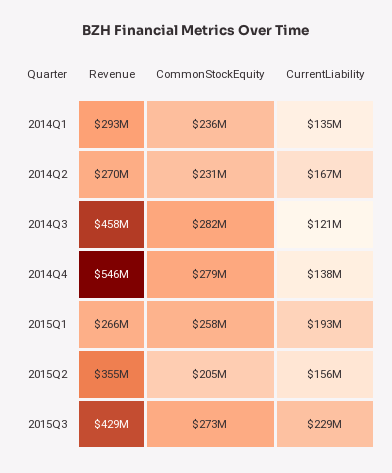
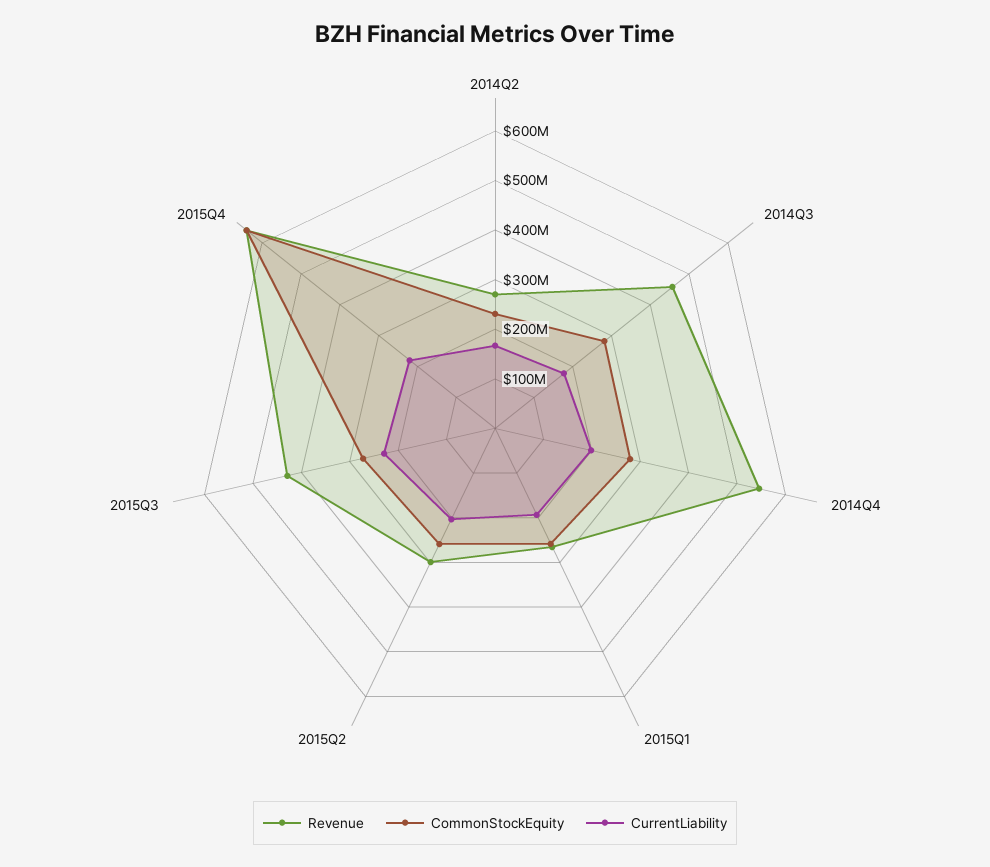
Revenue, 2014Q1: 293000000 -> none
CommonStockEquity, 2014Q1: 236000000 -> none
CurrentLiability, 2014Q1: 135000000 -> none
CurrentLiability, 2014Q3: 121000000 -> 180000000
CurrentLiability, 2014Q4: 138000000 -> 200000000
Revenue, 2015Q2: 355000000 -> 300000000
CommonStockEquity, 2015Q2: 205000000 -> 260000000
CurrentLiability, 2015Q2: 156000000 -> 200000000
Revenue, 2015Q4: none -> 640000000
CommonStockEquity, 2015Q4: none -> 640000000
CurrentLiability, 2015Q4: none -> 220000000

